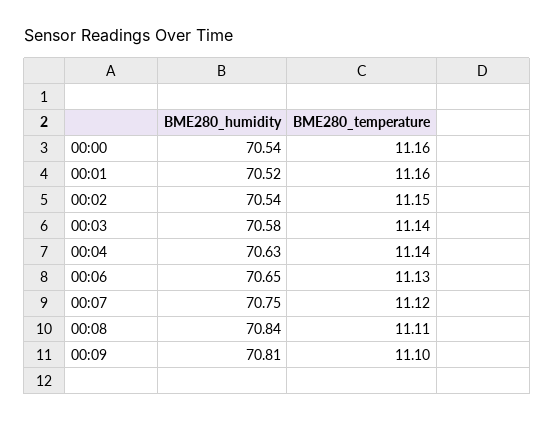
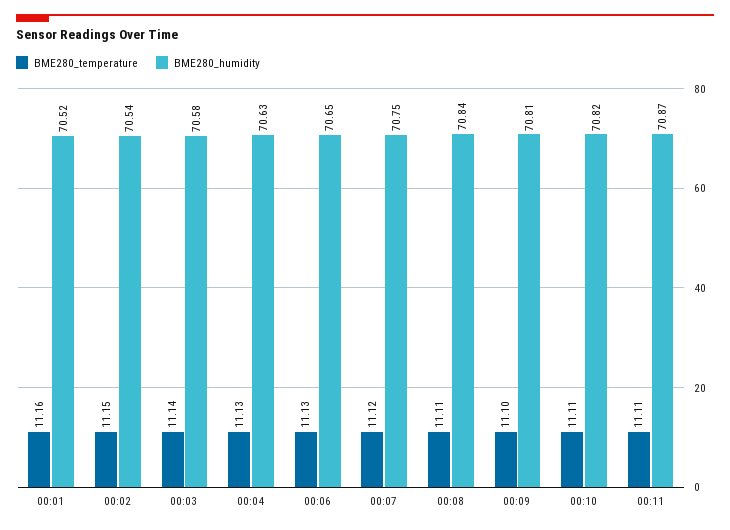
BME280_humidity, 00:00: 70.54 -> none
BME280_temperature, 00:00: 11.16 -> none
BME280_temperature, 00:04: 11.14 -> 11.13
BME280_temperature, 00:10: none -> 11.11
BME280_humidity, 00:10: none -> 70.82
BME280_temperature, 00:11: none -> 11.11
BME280_humidity, 00:11: none -> 70.87

